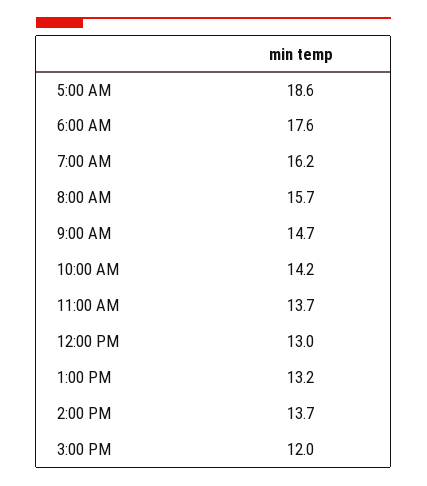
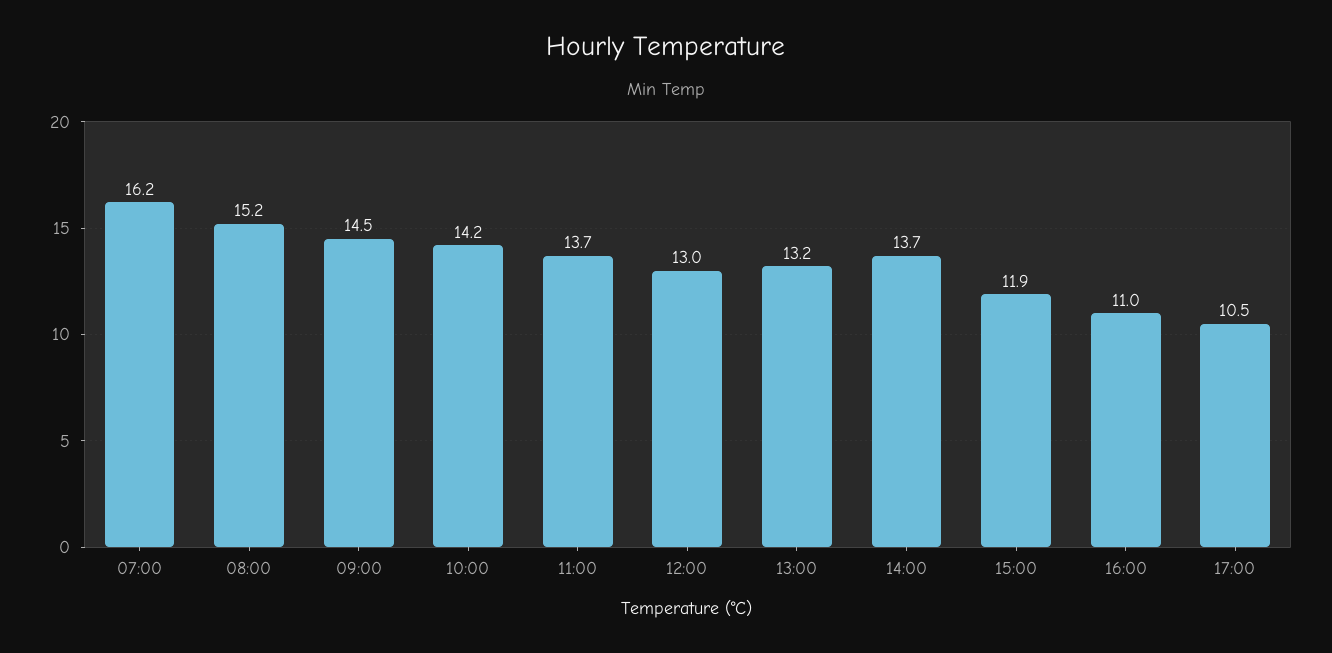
5:00 AM: 18.6 -> none
6:00 AM: 17.6 -> none
8:00 AM: 15.7 -> 15.2
9:00 AM: 14.7 -> 14.5
3:00 PM: 12 -> 11.9
16:00: none -> 11
17:00: none -> 10.5

